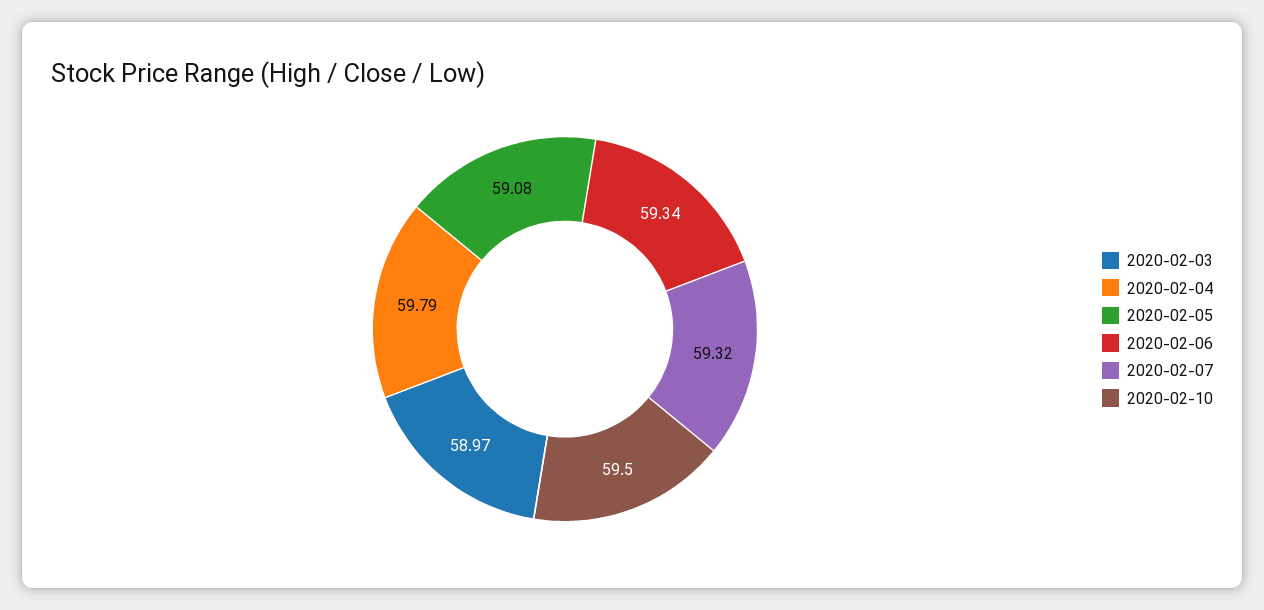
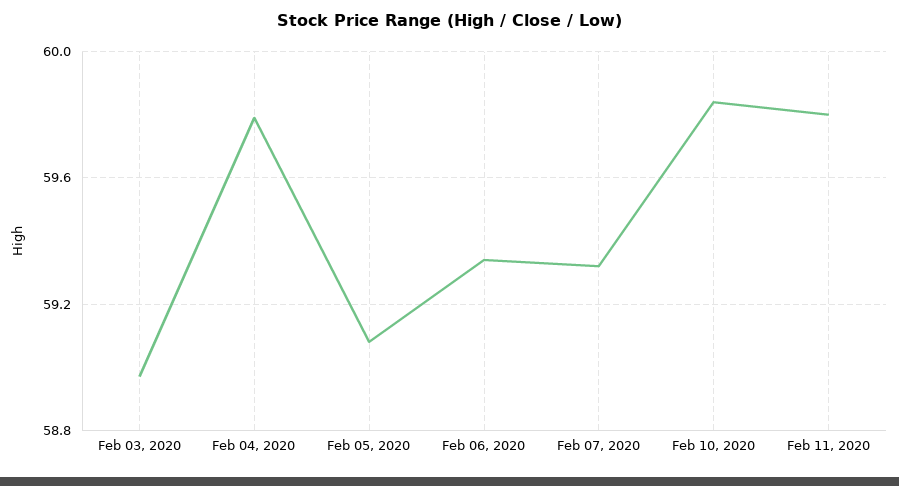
2020-02-10: 59.5 -> 59.85
Feb 11, 2020: none -> 59.8

